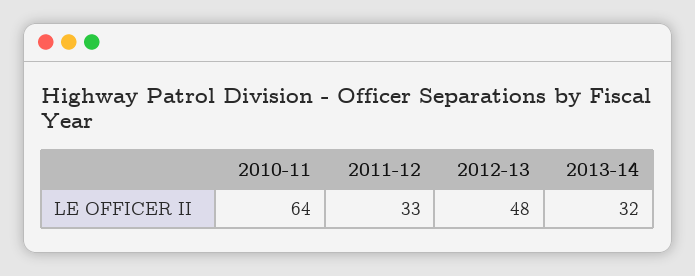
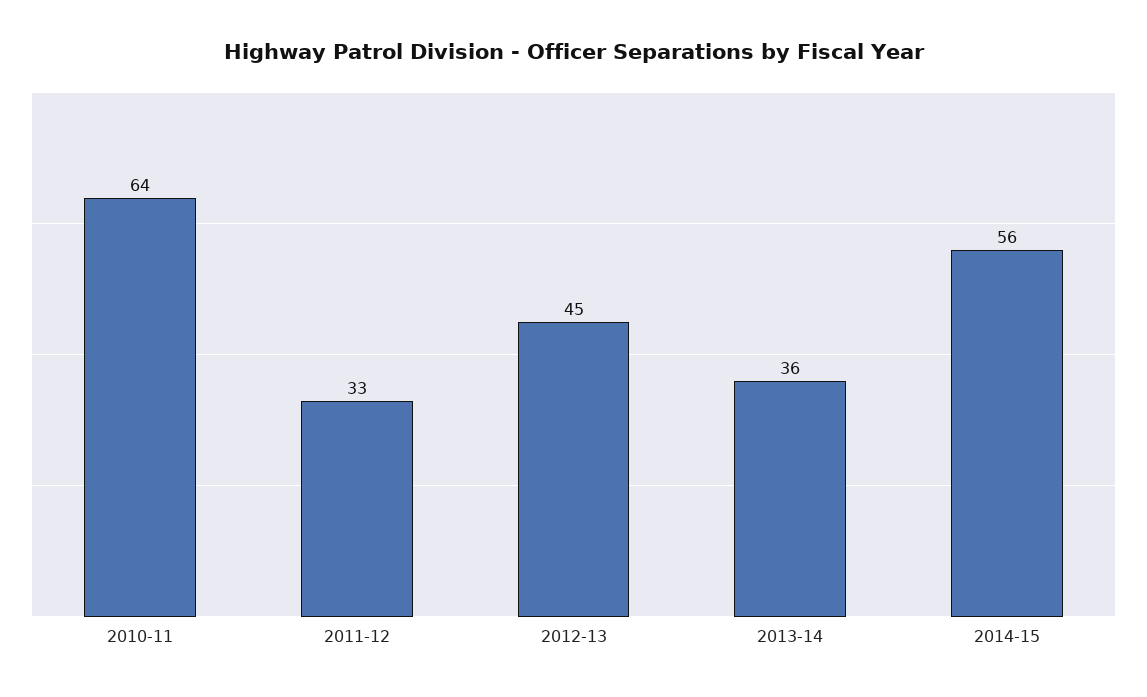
2012-13: 48 -> 45
2013-14: 32 -> 36
2014-15: none -> 56

